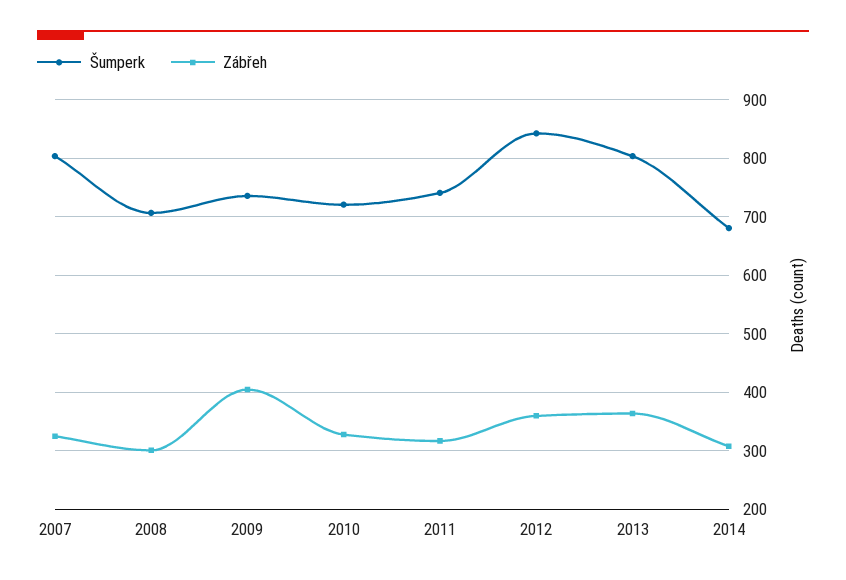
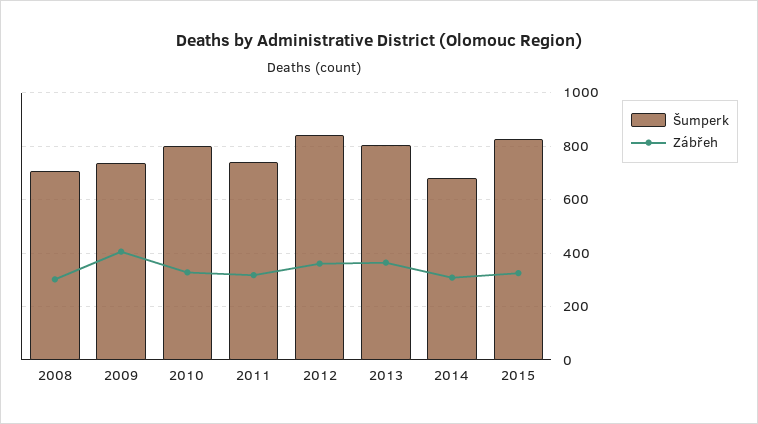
Šumperk, 2007: 800 -> none
Zábřeh, 2007: 320 -> none
Šumperk, 2010: 720 -> 800
Šumperk, 2015: none -> 825
Zábřeh, 2015: none -> 325

